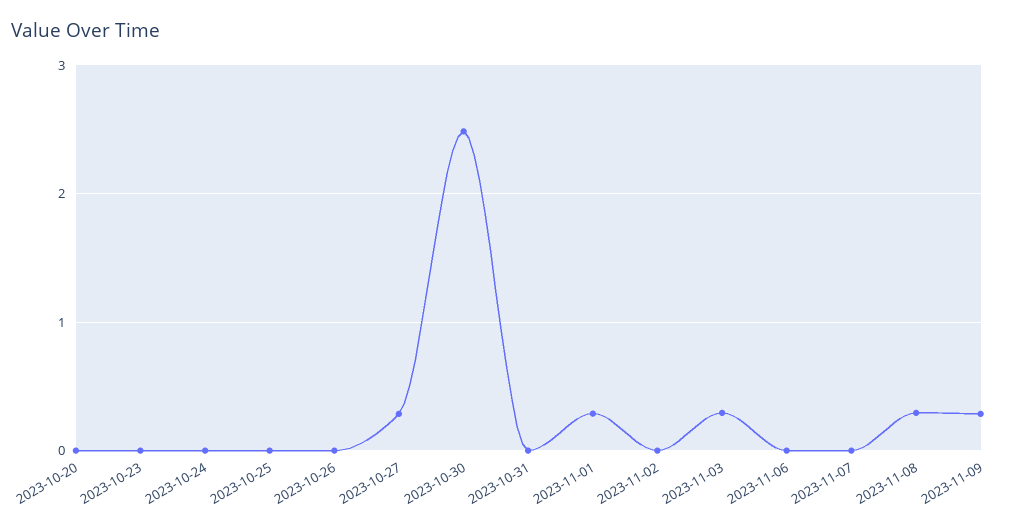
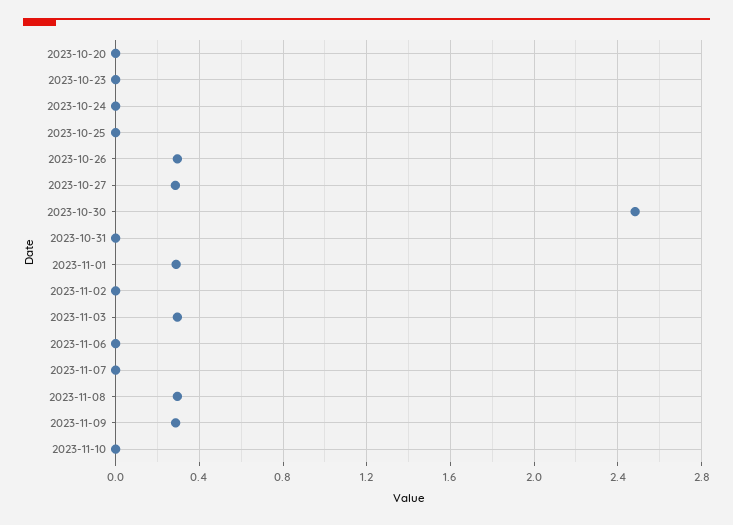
2023-10-26: 0 -> 0.3
2023-11-10: none -> 0

